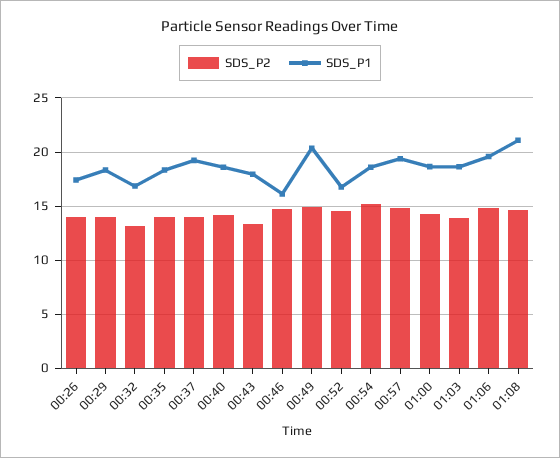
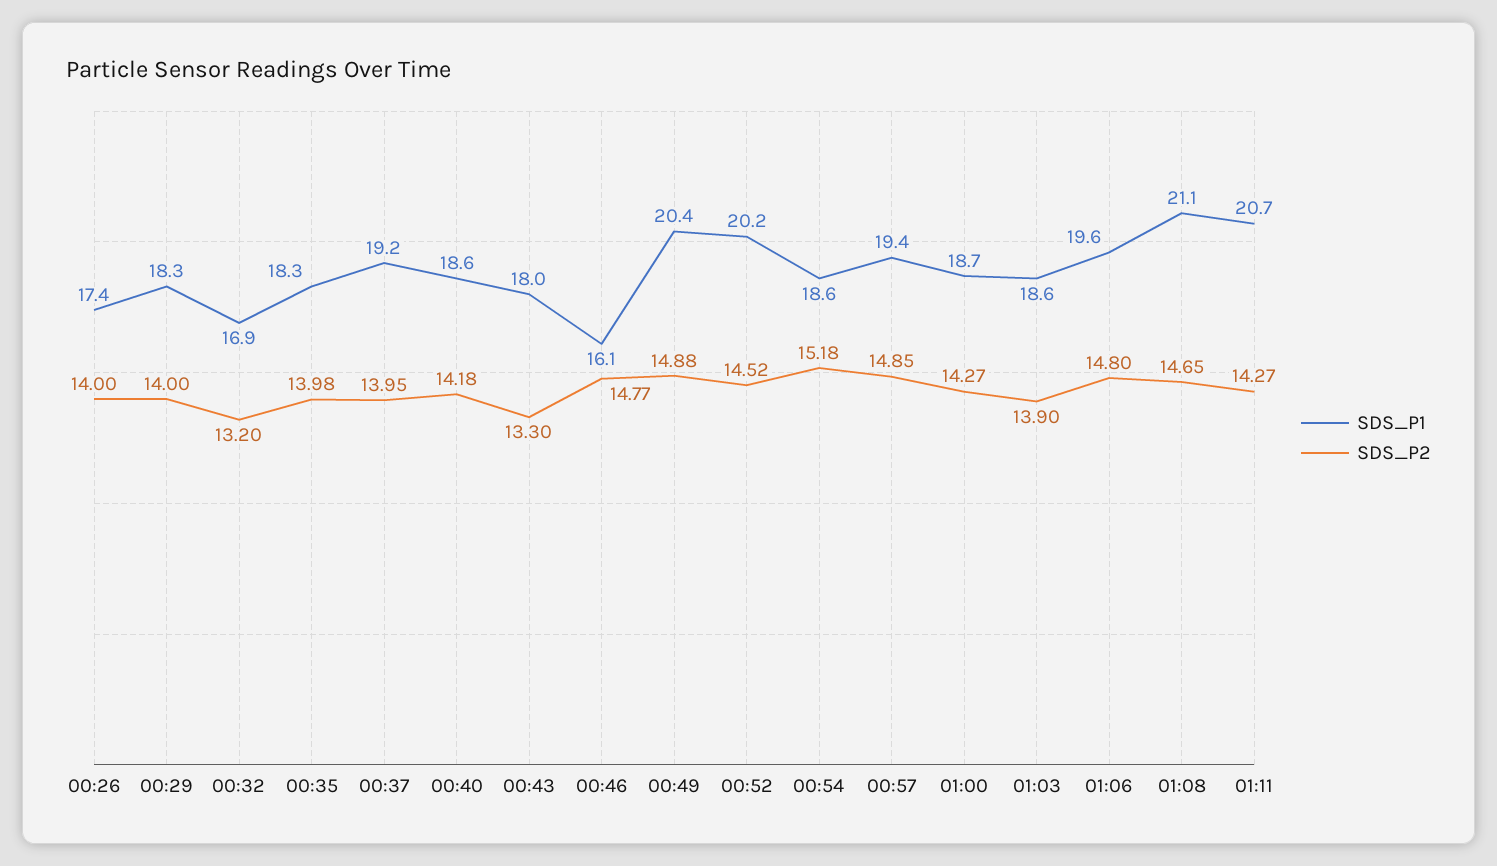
SDS_P1, 00:52: 17 -> 20.2
SDS_P1, 01:11: none -> 20.7
SDS_P2, 01:11: none -> 14.27

